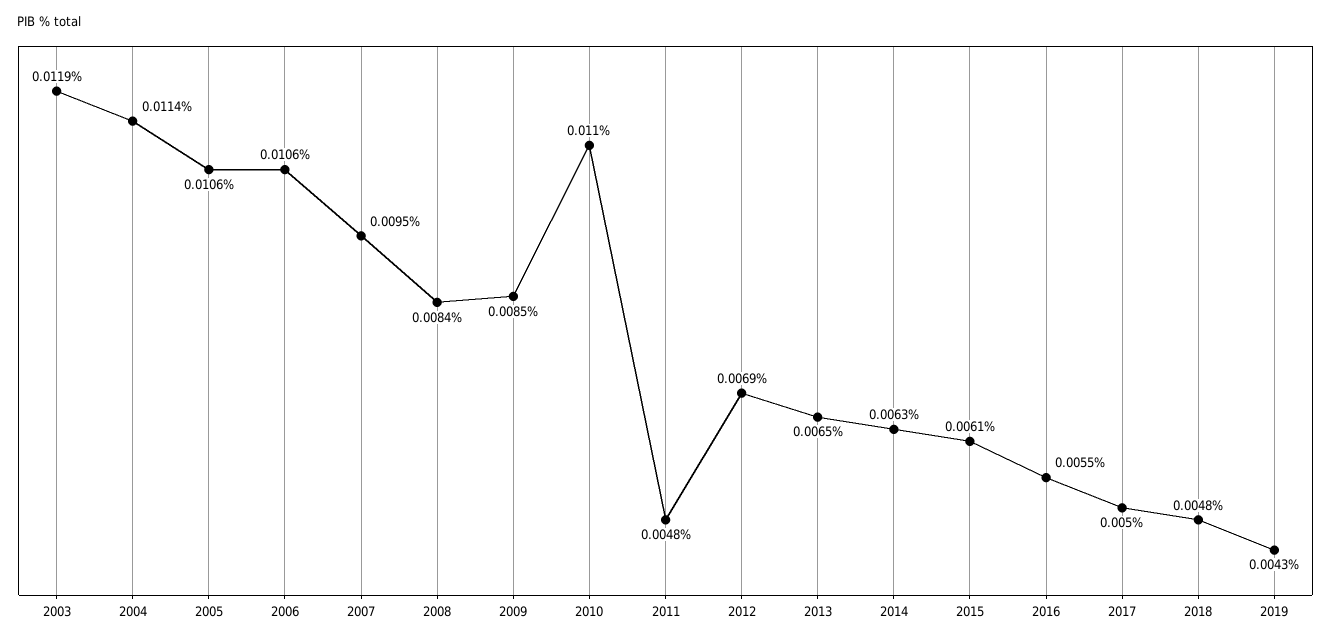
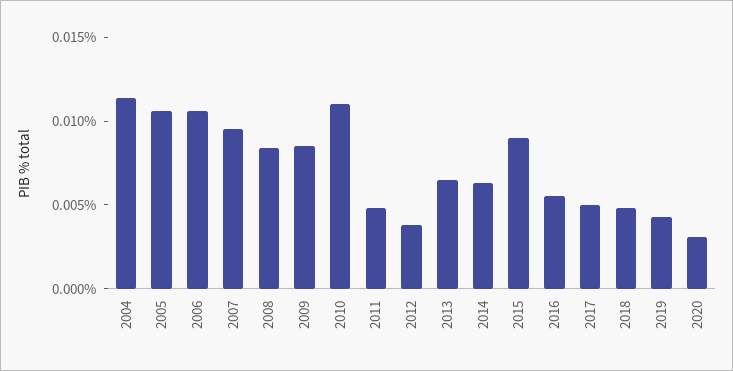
2003: 0.0119 -> none
2012: 0.0069 -> 0.004
2015: 0.0061 -> 0.009
2020: none -> 0.003

